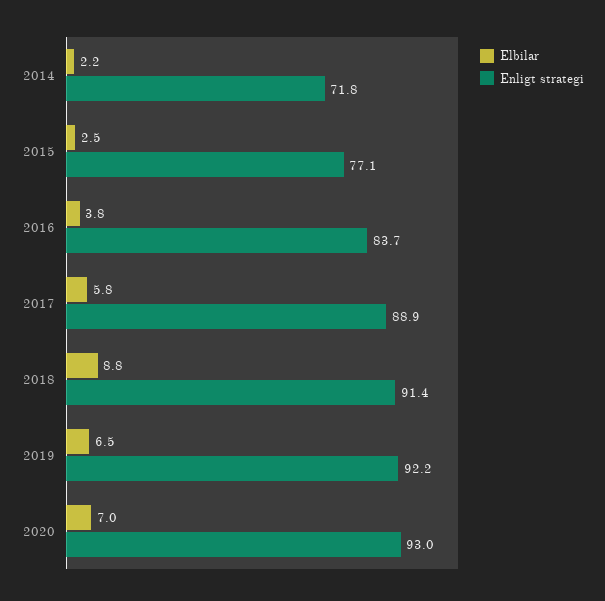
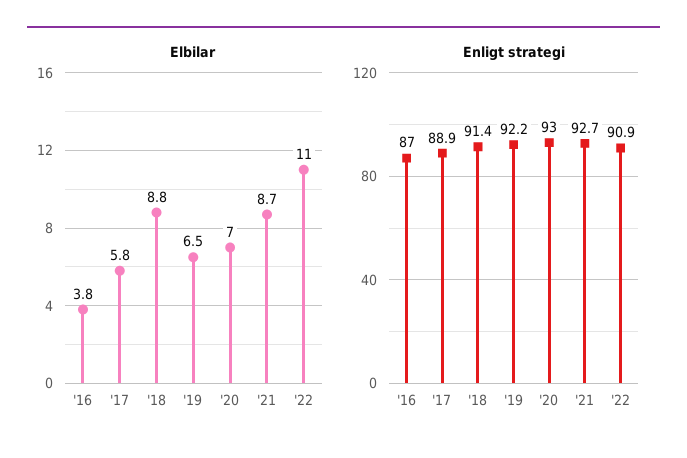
Elbilar, 2014: 2.2 -> none
Enligt strategi, 2014: 71.8 -> none
Elbilar, 2015: 2.5 -> none
Enligt strategi, 2015: 77.1 -> none
Enligt strategi, 2016: 83.7 -> 87
Elbilar, '21: none -> 8.7
Elbilar, '22: none -> 11
Enligt strategi, '21: none -> 92.7
Enligt strategi, '22: none -> 90.9

